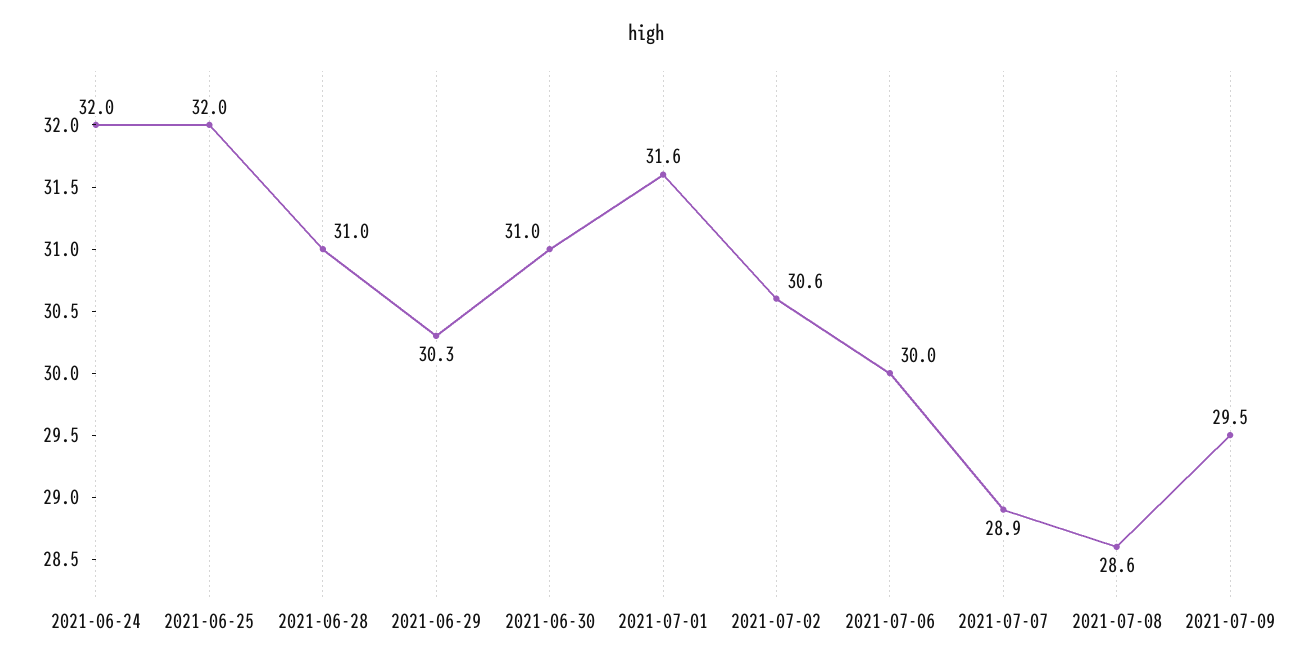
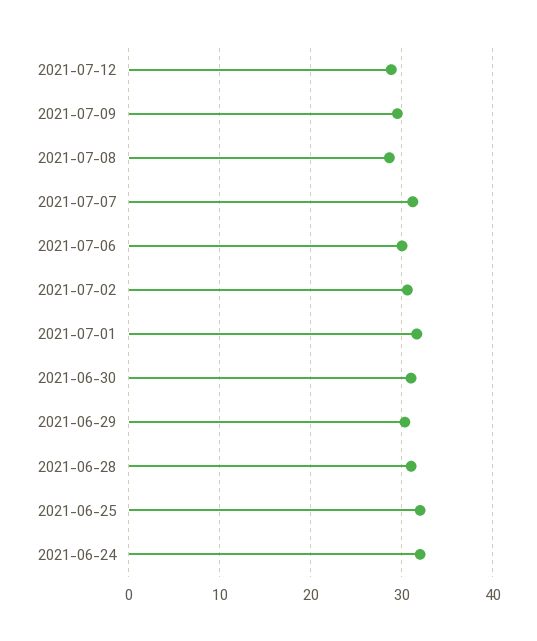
2021-07-07: 28.9 -> 31
2021-07-12: none -> 29

